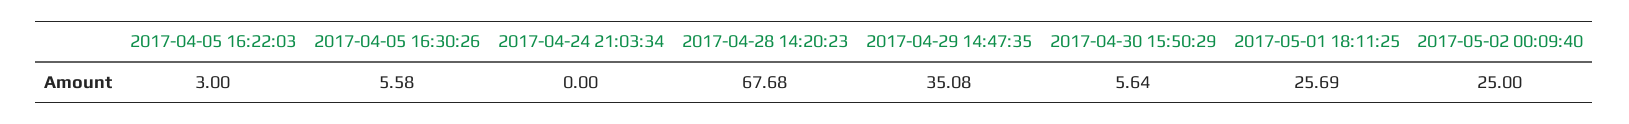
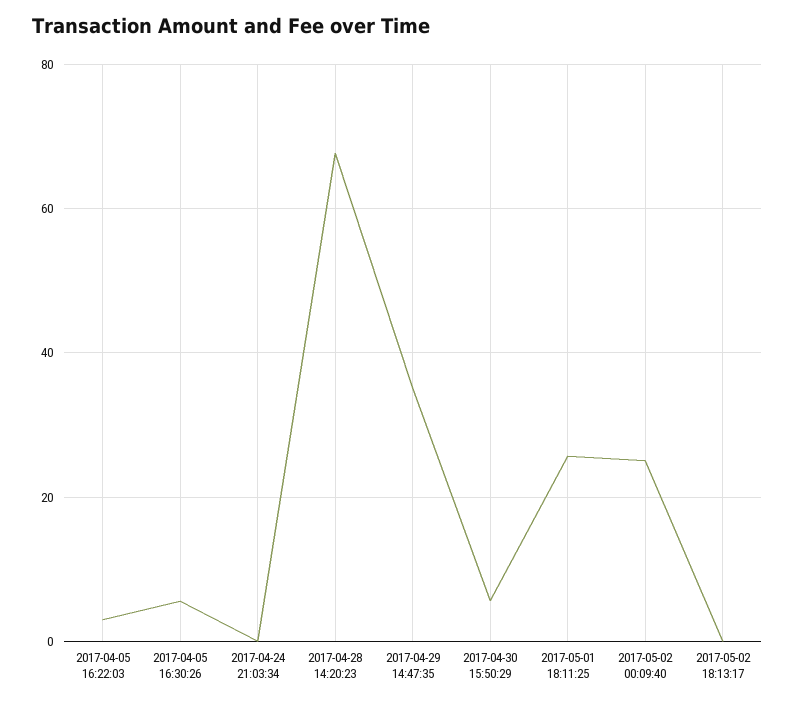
2017-05-02 18:13:17: none -> 0

